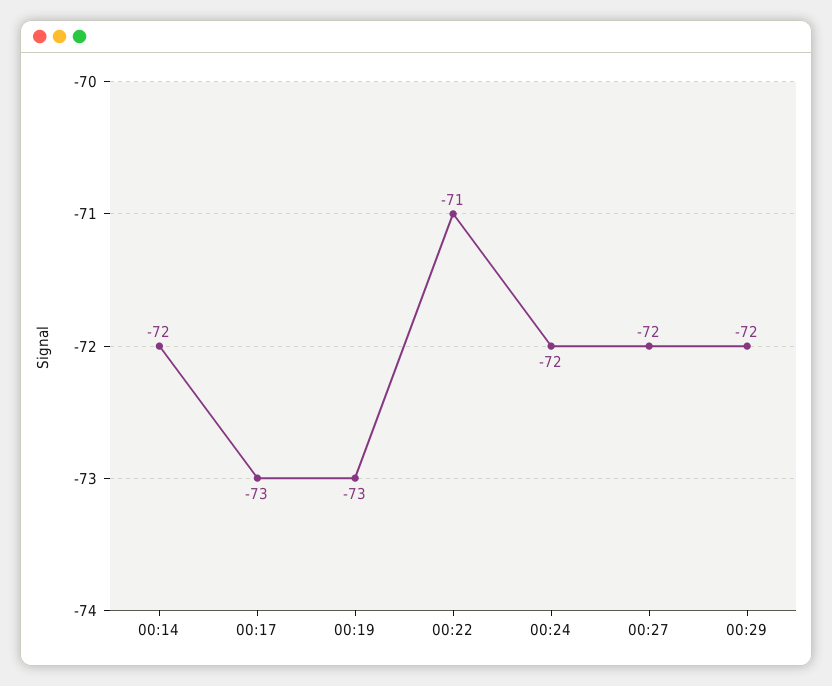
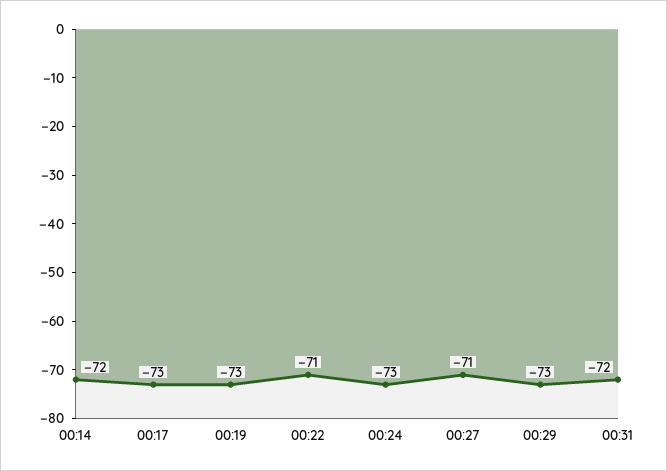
00:24: -72 -> -73
00:27: -72 -> -71
00:29: -72 -> -73
00:31: none -> -72

